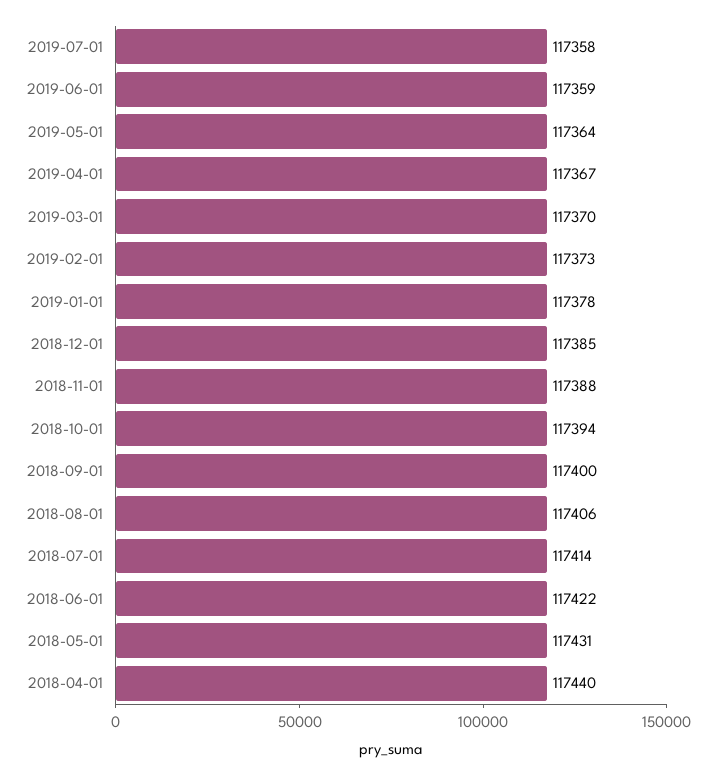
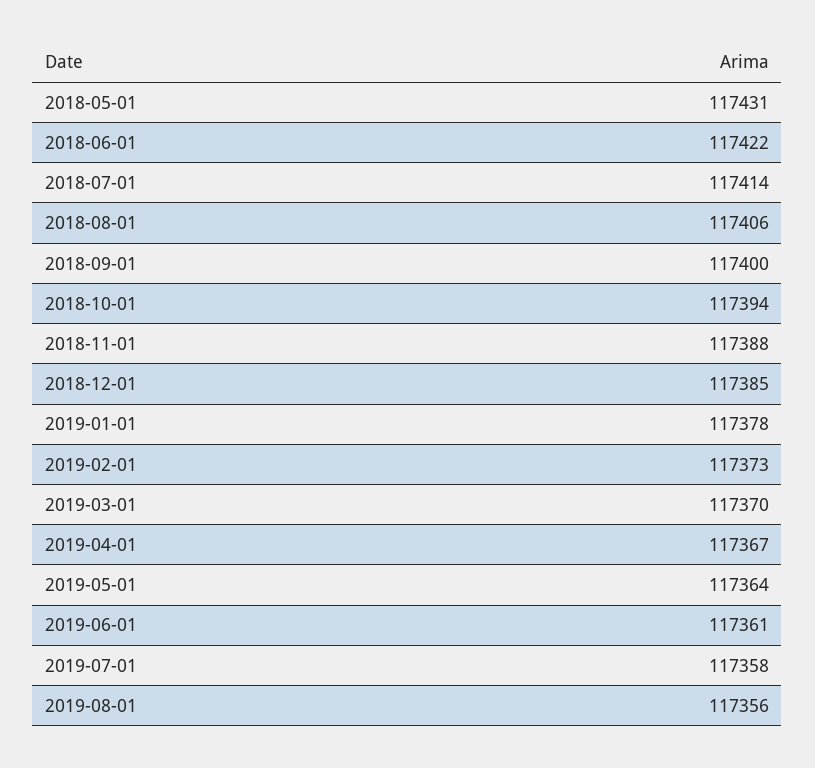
2019-06-01: 117359 -> 117361
2018-04-01: 117440 -> none
2019-08-01: none -> 117356

